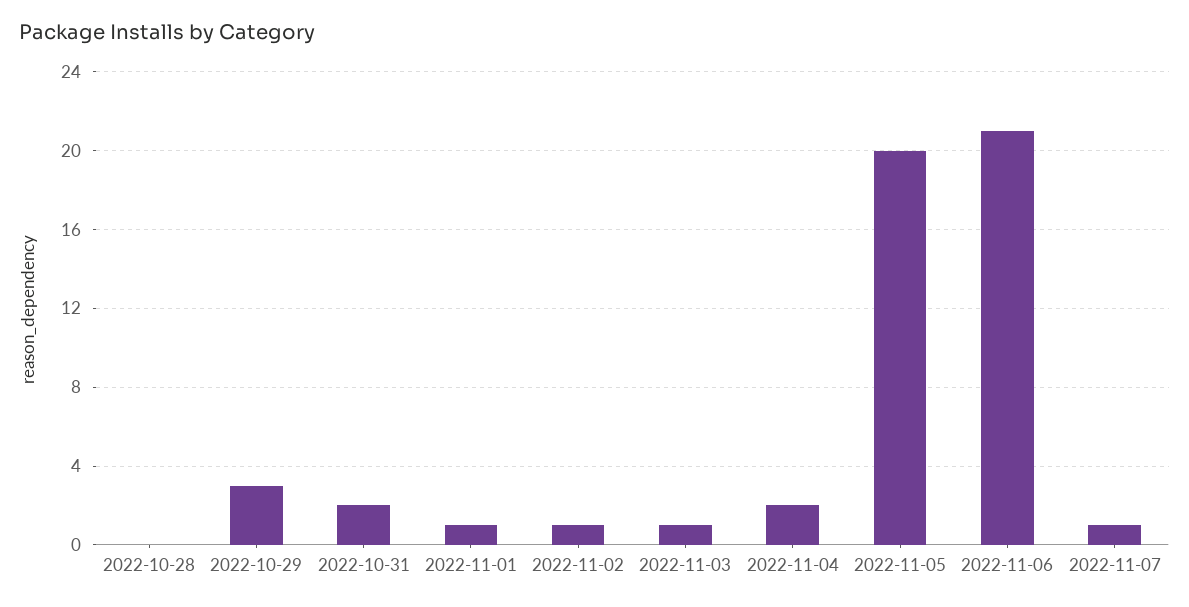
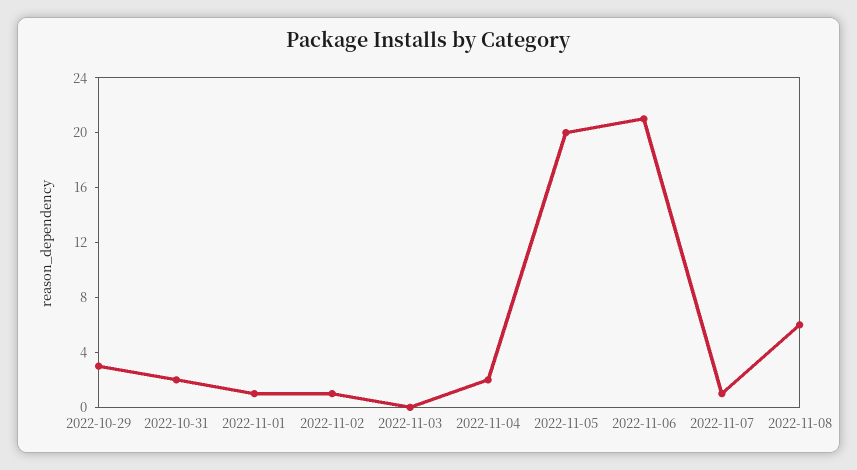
2022-10-28: 0 -> none
2022-11-03: 1 -> 0
2022-11-08: none -> 6

